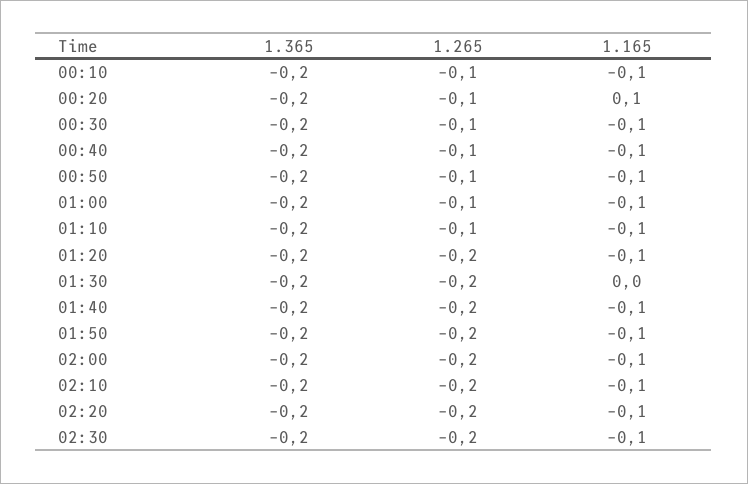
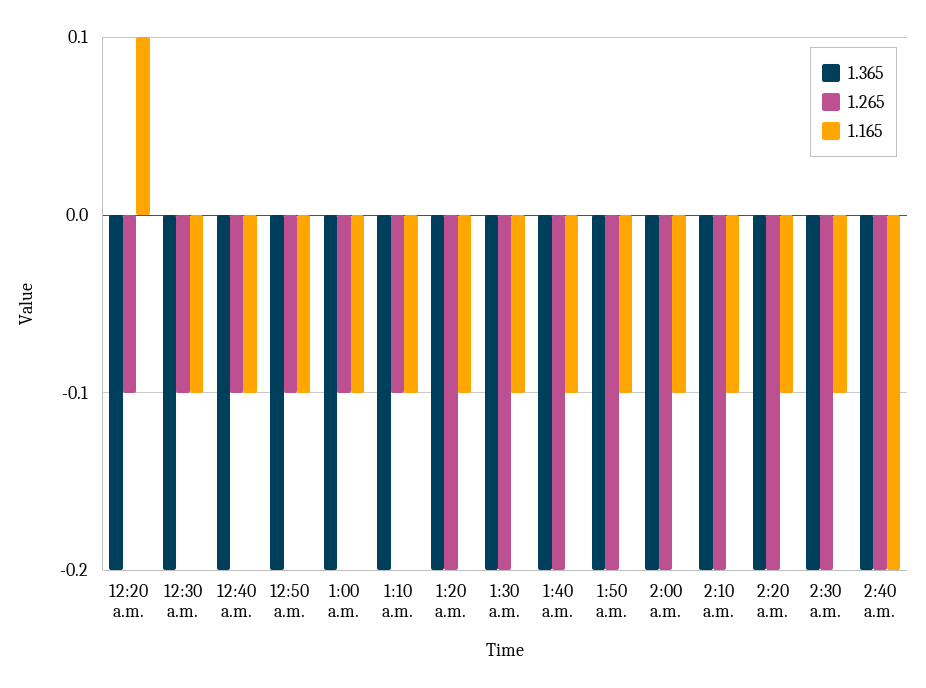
1.365, 00:10: -0.2 -> none
1.265, 00:10: -0.1 -> none
1.165, 00:10: -0.1 -> none
1.165, 01:30: 0 -> -0.1
1.365, 2:40 a.m.: none -> -0.2
1.265, 2:40 a.m.: none -> -0.2
1.165, 2:40 a.m.: none -> -0.2

